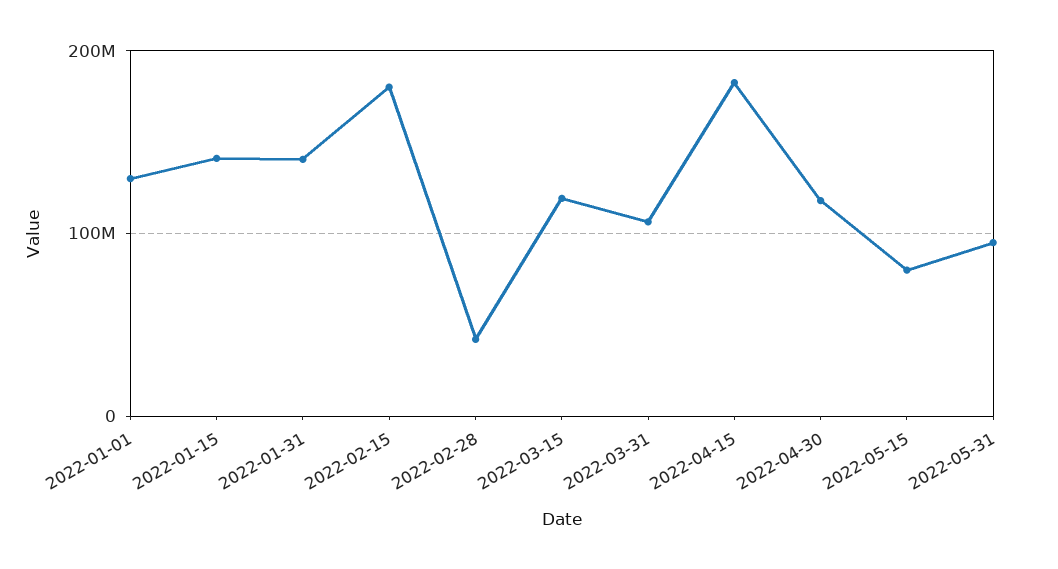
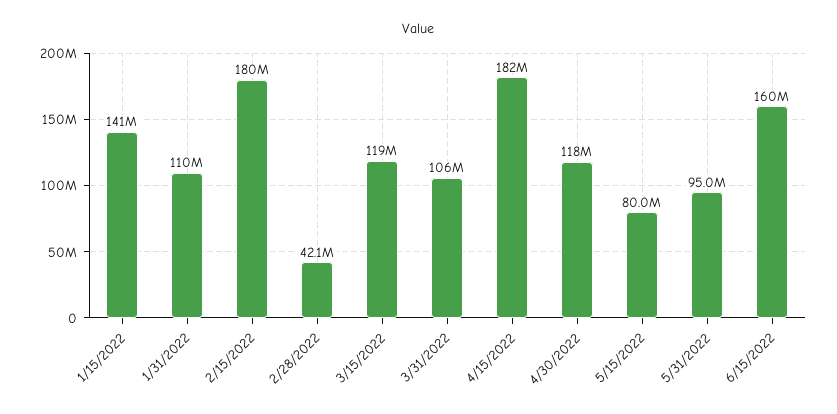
2022-01-01: 130000000 -> none
2022-01-31: 140000000 -> 110000000
6/15/2022: none -> 160000000

